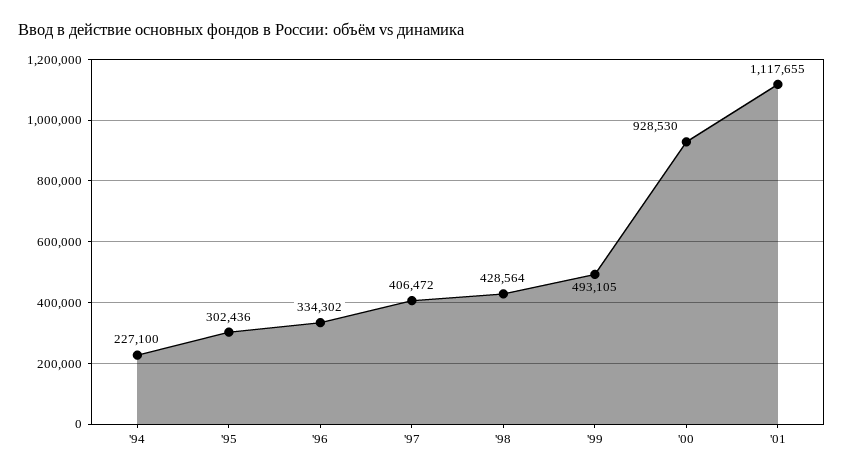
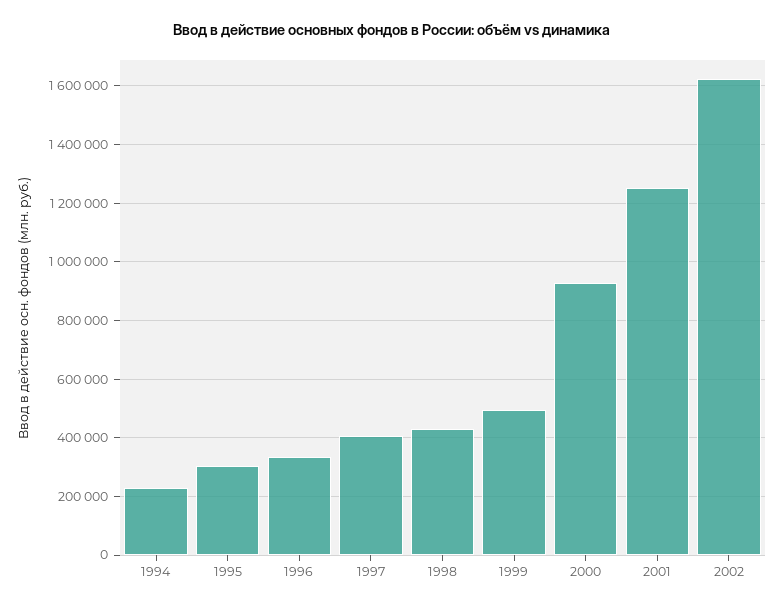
'01: 1117655 -> 1250000
2002: none -> 1625000

